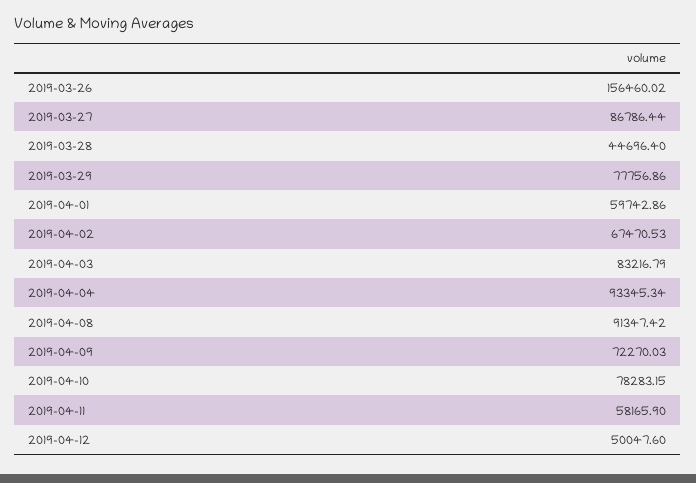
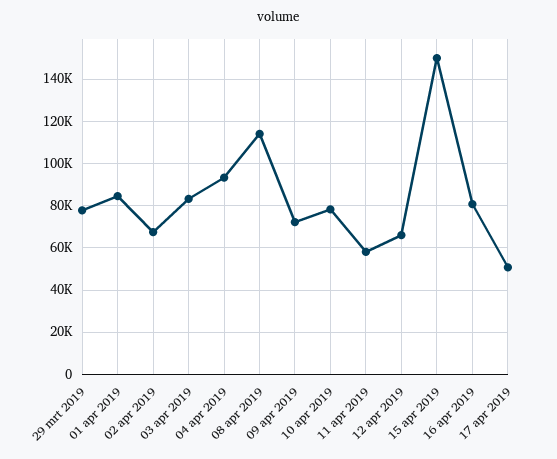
2019-03-26: 156460.02 -> none
2019-03-27: 86786.44 -> none
2019-03-28: 44696.4 -> none
2019-04-01: 59742.86 -> 85000
2019-04-08: 91347.42 -> 115000
2019-04-12: 50047.6 -> 65000
15 apr 2019: none -> 150000
16 apr 2019: none -> 80000
17 apr 2019: none -> 50000

